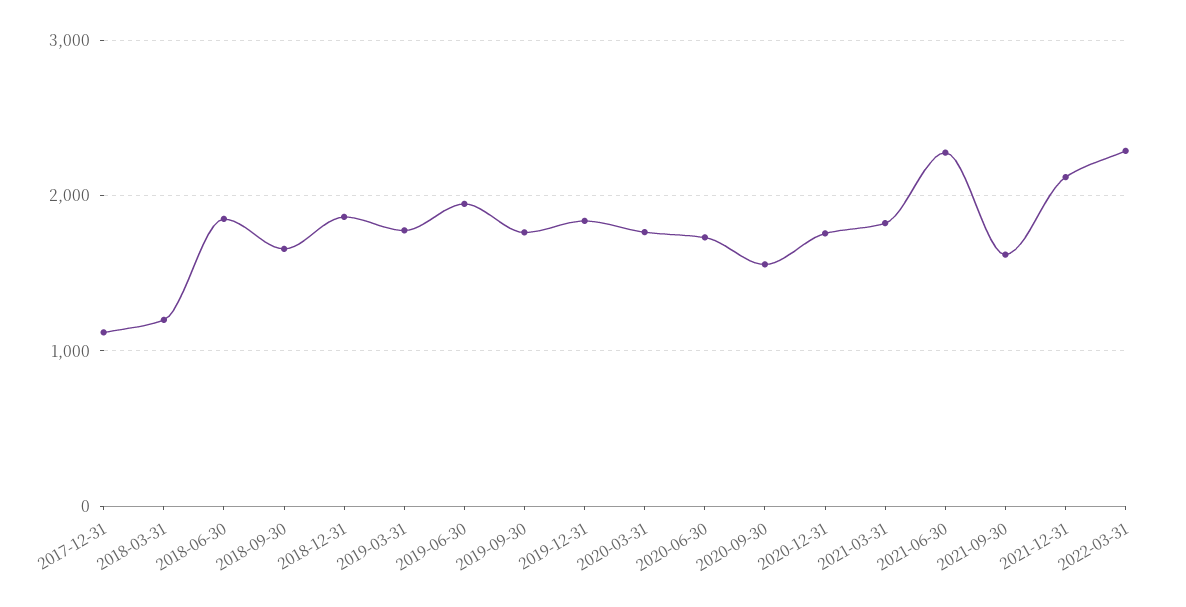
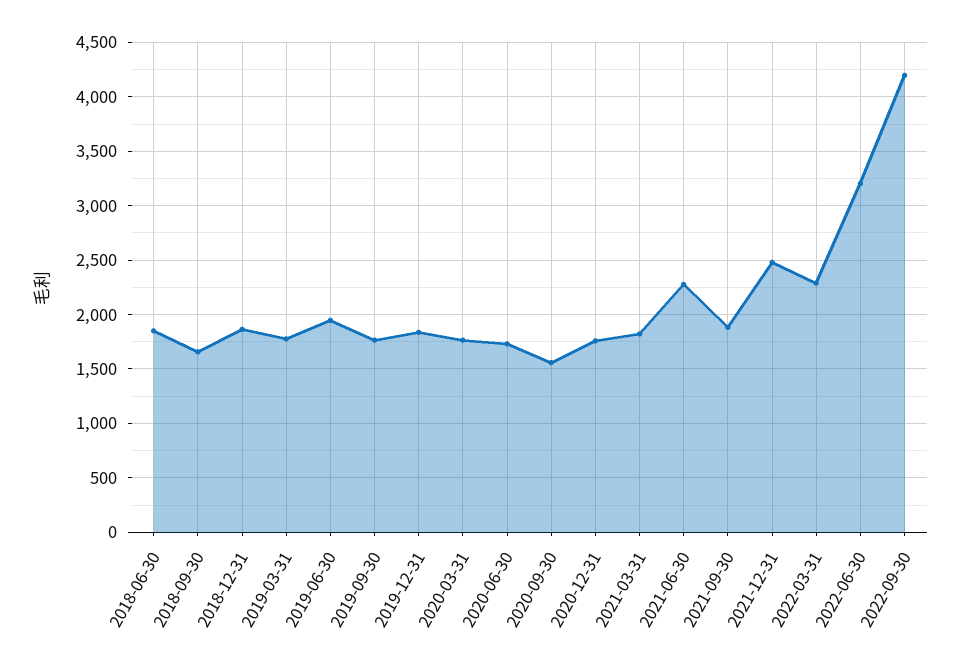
2017-12-31: 1100 -> none
2018-03-31: 1200 -> none
2021-09-30: 1600 -> 1900
2021-12-31: 2100 -> 2500
2022-06-30: none -> 3200
2022-09-30: none -> 4200

